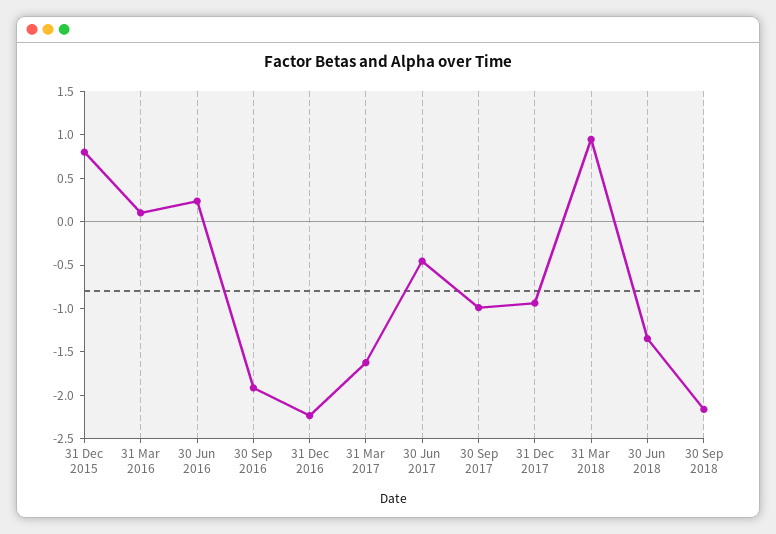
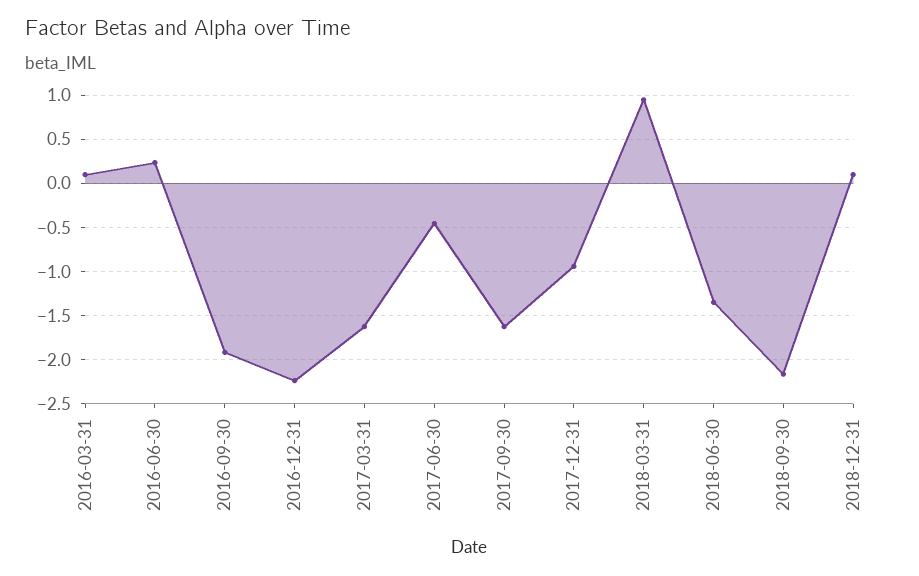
31 Dec 2015: 0.8 -> none
30 Sep 2017: -1 -> -1.6
2018-12-31: none -> 0.1

